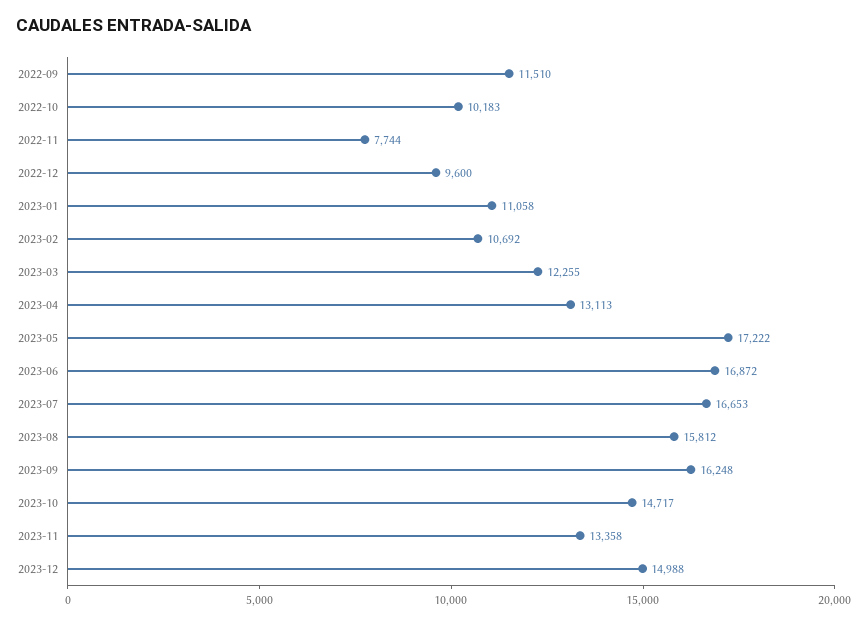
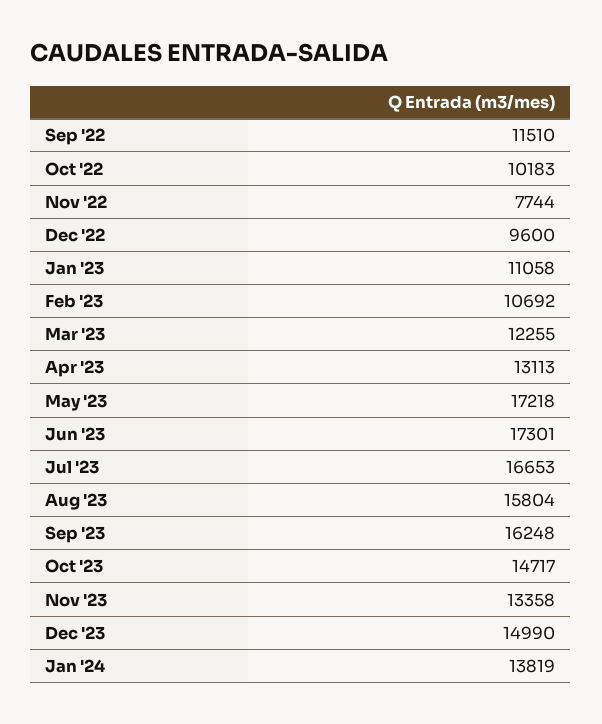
2023-05: 17222 -> 17218
2023-06: 16872 -> 17301
2023-08: 15812 -> 15804
2023-12: 14988 -> 14990
Jan '24: none -> 13819

